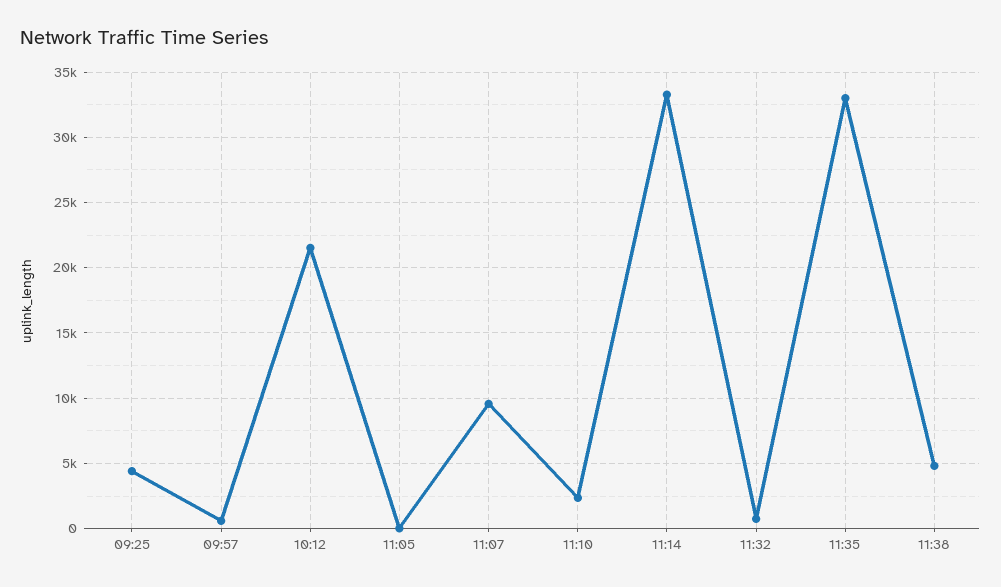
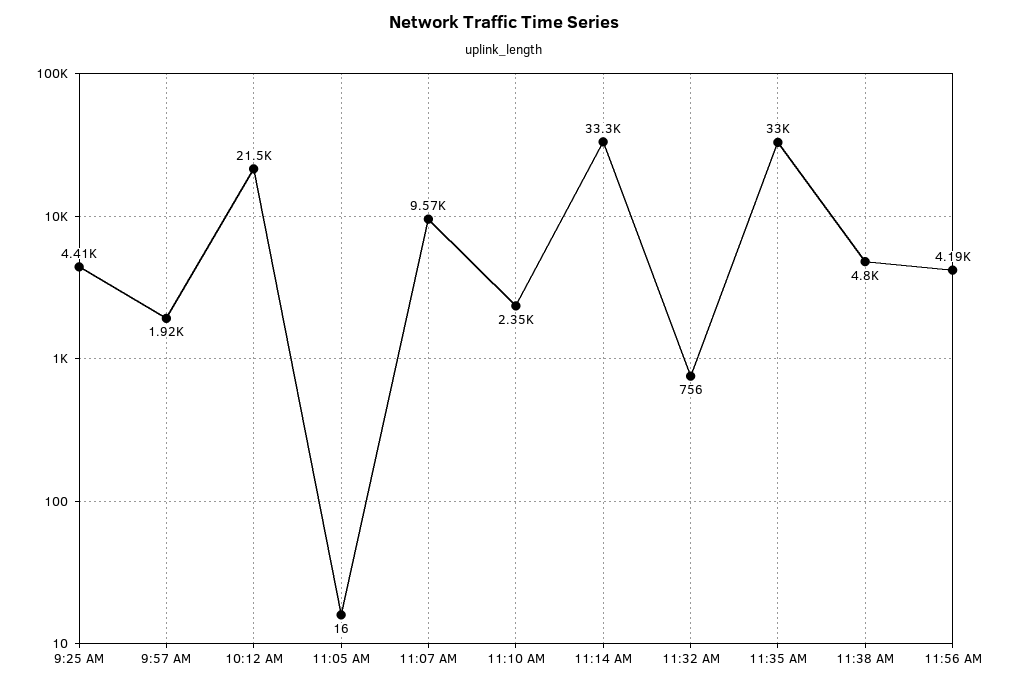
09:57: 500 -> 1920
11:56 AM: none -> 4190

